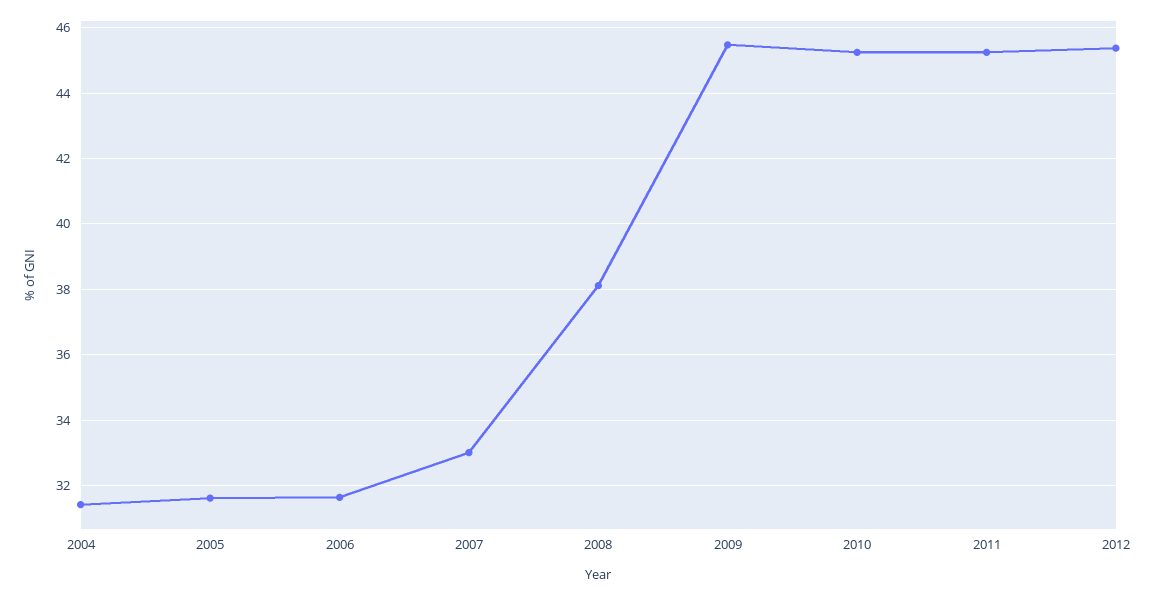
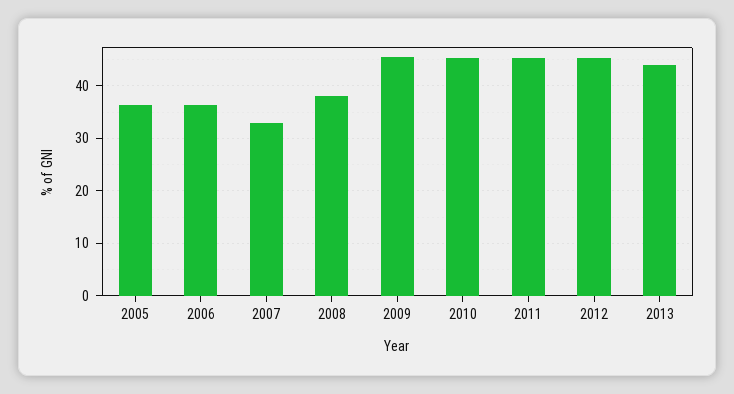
2004: 31.4 -> none
2005: 31.6 -> 36
2006: 31.6 -> 36
2013: none -> 44

